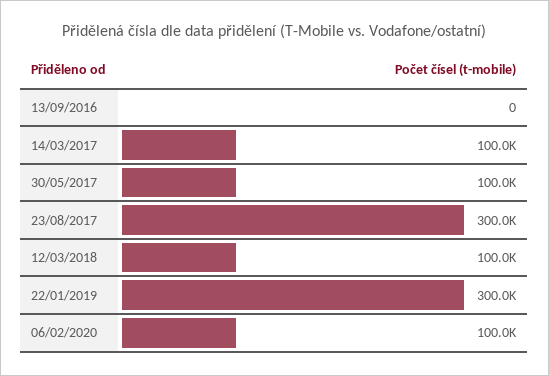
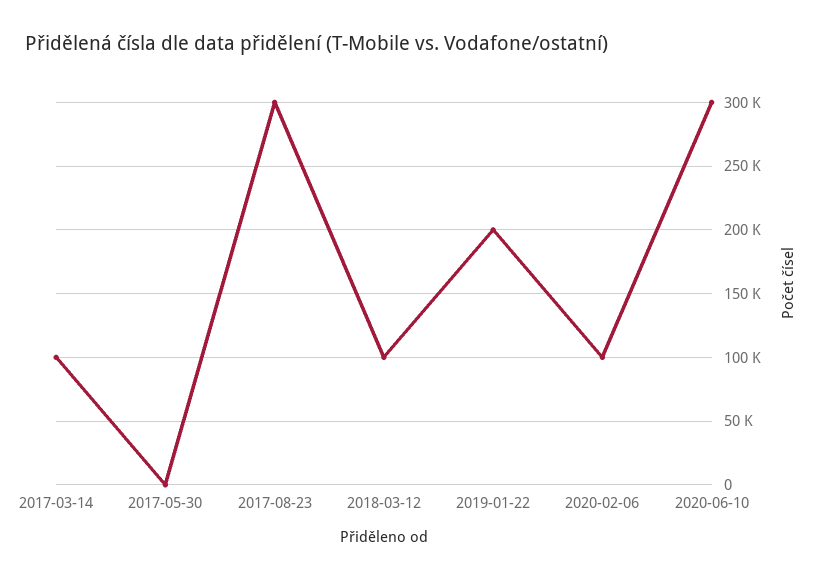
13/09/2016: 0 -> none
30/05/2017: 100000 -> 0
22/01/2019: 300000 -> 200000
2020-06-10: none -> 300000

